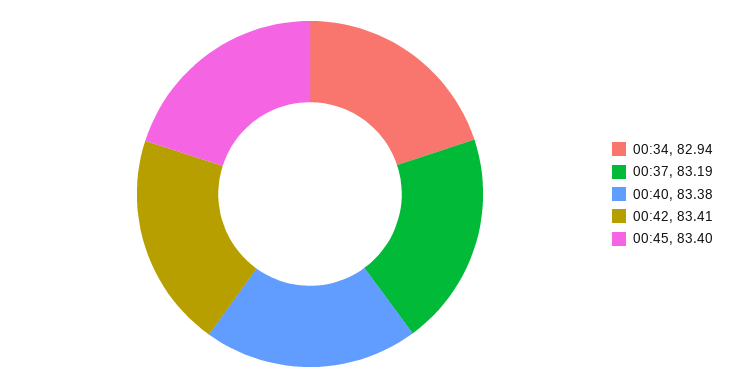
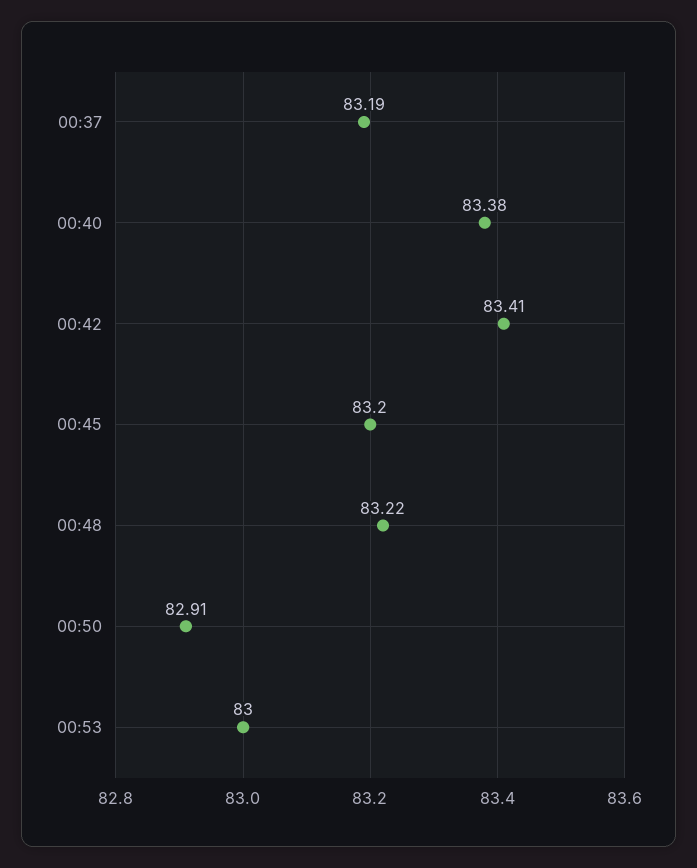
00:34: 82.94 -> none
00:45: 83.4 -> 83.2
00:48: none -> 83.22
00:50: none -> 82.91
00:53: none -> 83

